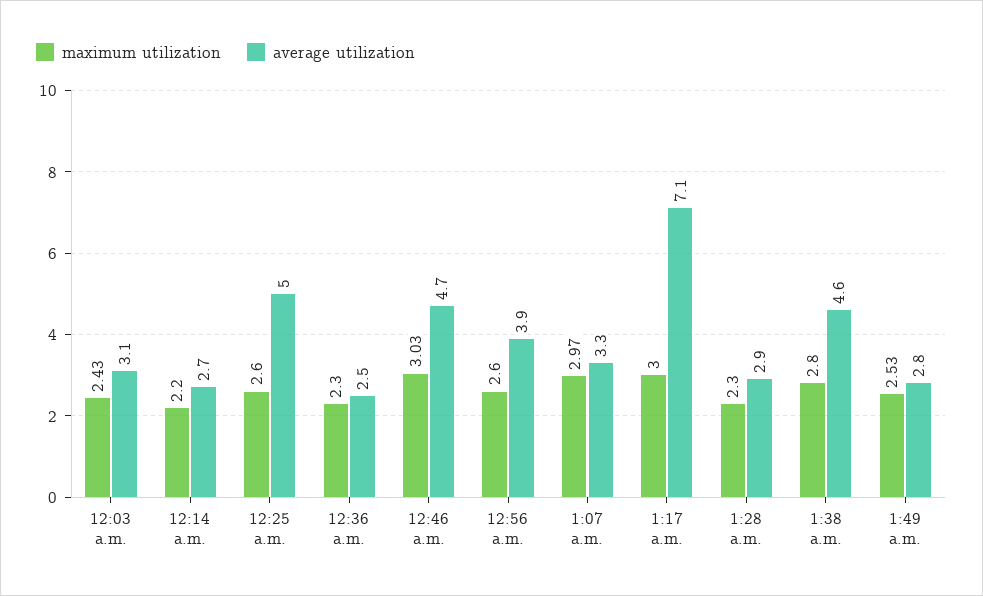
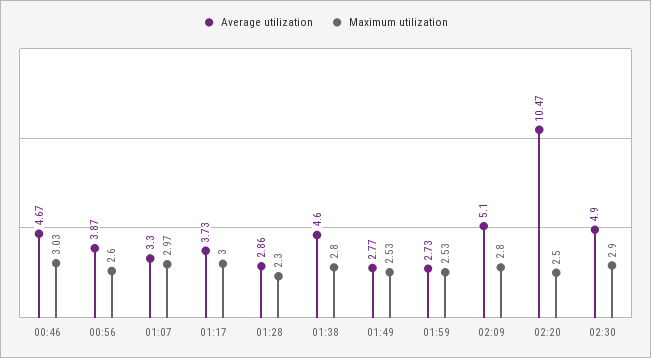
maximum utilization, 12:03 a.m.: 2.43 -> none
average utilization, 12:03 a.m.: 3.1 -> none
maximum utilization, 12:14 a.m.: 2.2 -> none
average utilization, 12:14 a.m.: 2.7 -> none
maximum utilization, 12:25 a.m.: 2.6 -> none
average utilization, 12:25 a.m.: 5 -> none
maximum utilization, 12:36 a.m.: 2.3 -> none
average utilization, 12:36 a.m.: 2.5 -> none
average utilization, 1:17 a.m.: 7.1 -> 3.73
average utilization, 01:59: none -> 2.73
maximum utilization, 01:59: none -> 2.53
average utilization, 02:09: none -> 5.1
maximum utilization, 02:09: none -> 2.8
average utilization, 02:20: none -> 10.47
maximum utilization, 02:20: none -> 2.5
average utilization, 02:30: none -> 4.9
maximum utilization, 02:30: none -> 2.9

